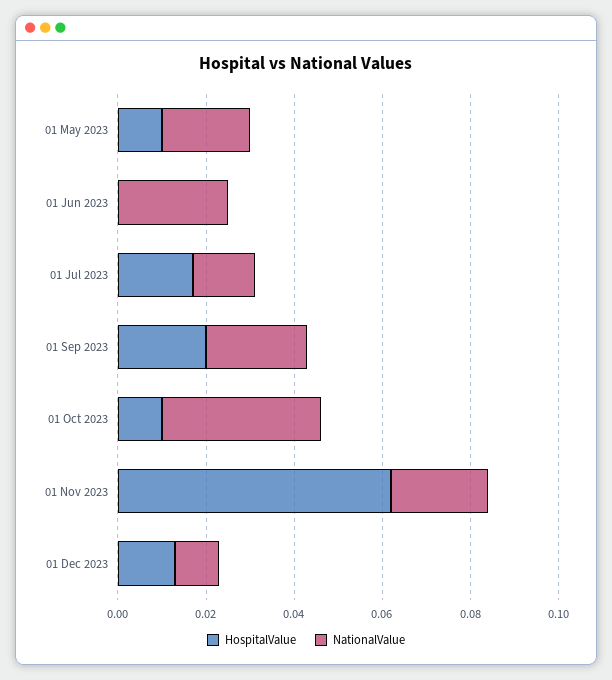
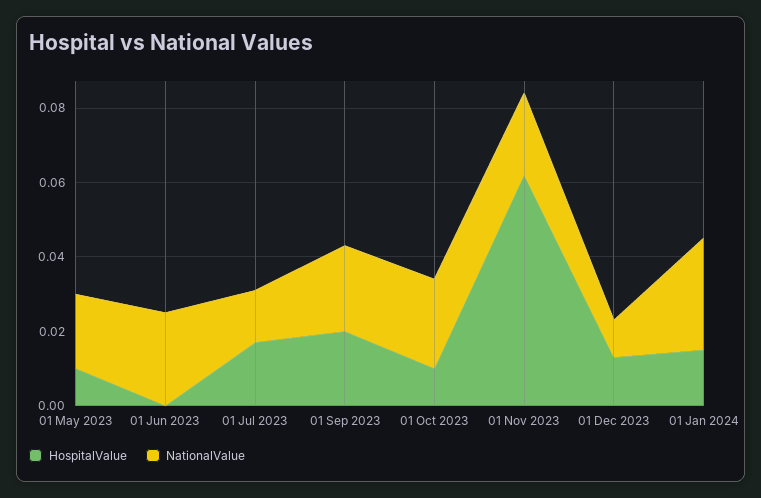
NationalValue, 01 Oct 2023: 0.035 -> 0.025
HospitalValue, 01 Jan 2024: none -> 0.015
NationalValue, 01 Jan 2024: none -> 0.03

